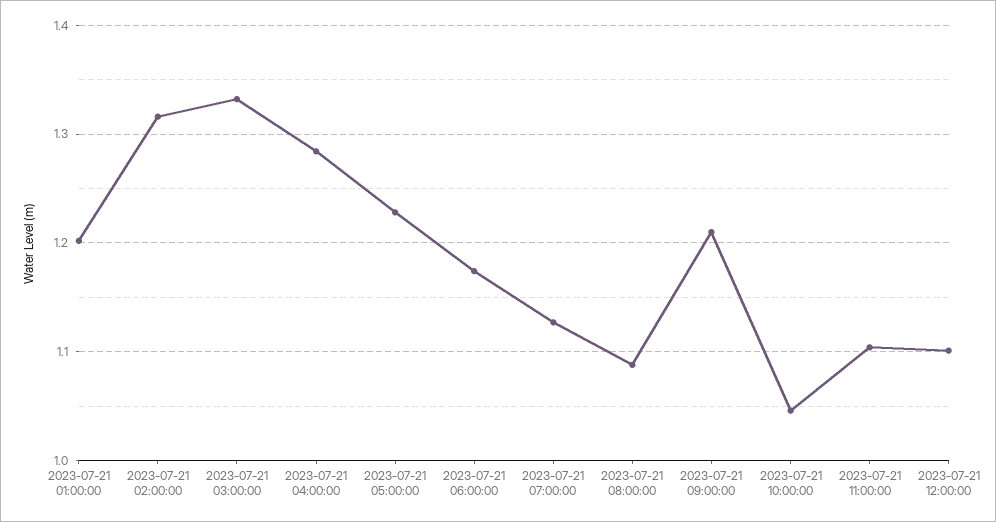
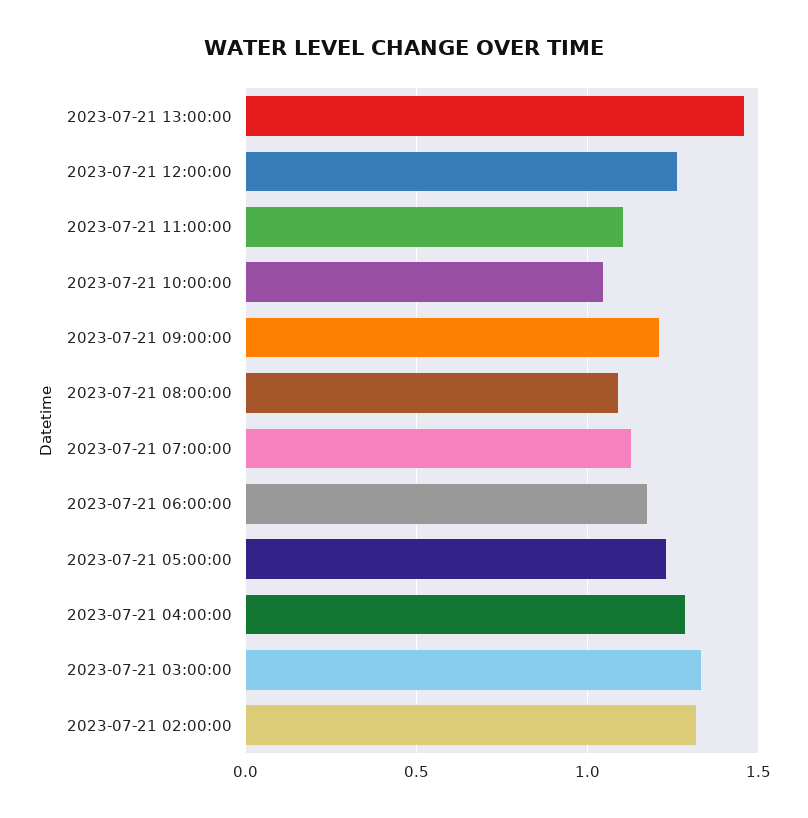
2023-07-21 01:00:00: 1.2 -> none
2023-07-21 12:00:00: 1.1 -> 1.25
2023-07-21 13:00:00: none -> 1.45

